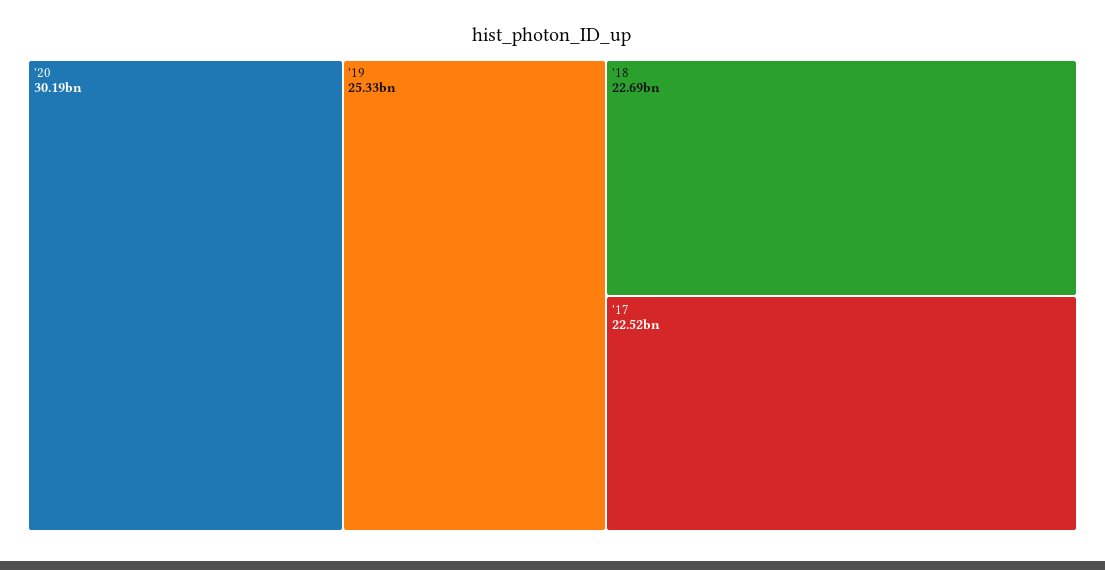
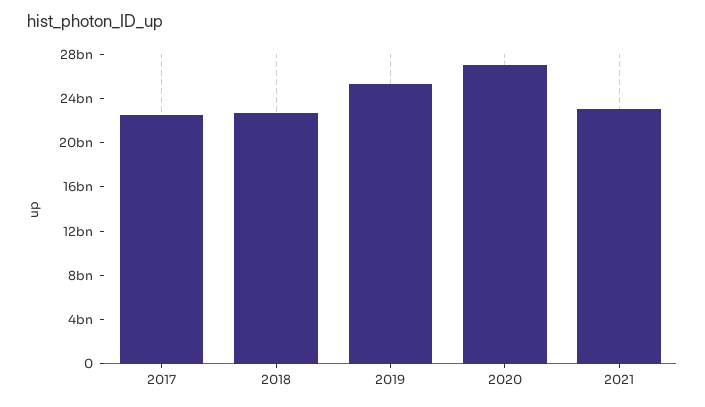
'20: 30190000000 -> 27000000000
2021: none -> 23000000000

